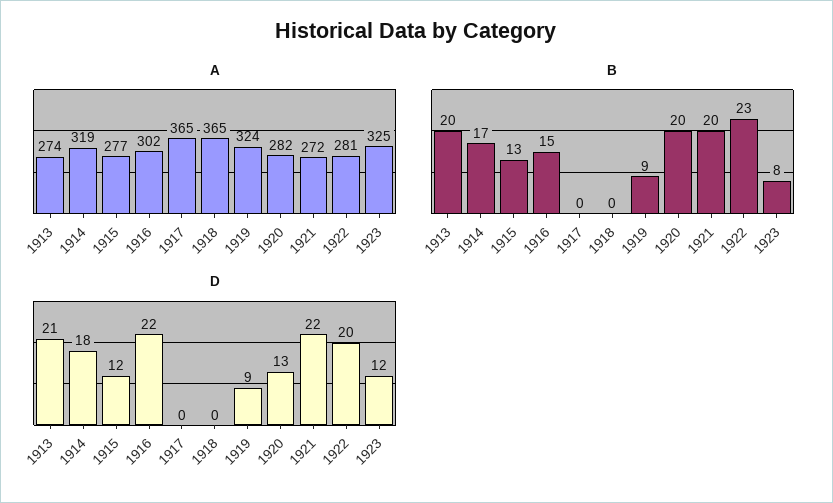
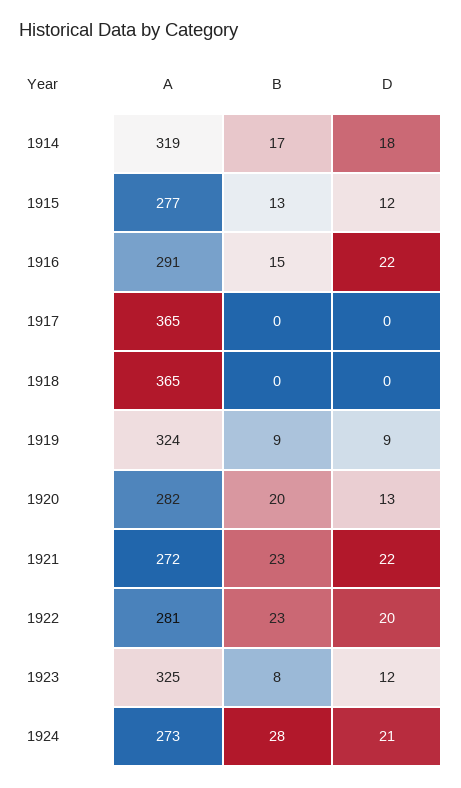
A, 1913: 274 -> none
A, 1916: 302 -> 291
B, 1913: 20 -> none
B, 1921: 20 -> 23
D, 1913: 21 -> none
A, 1924: none -> 273
B, 1924: none -> 28
D, 1924: none -> 21

